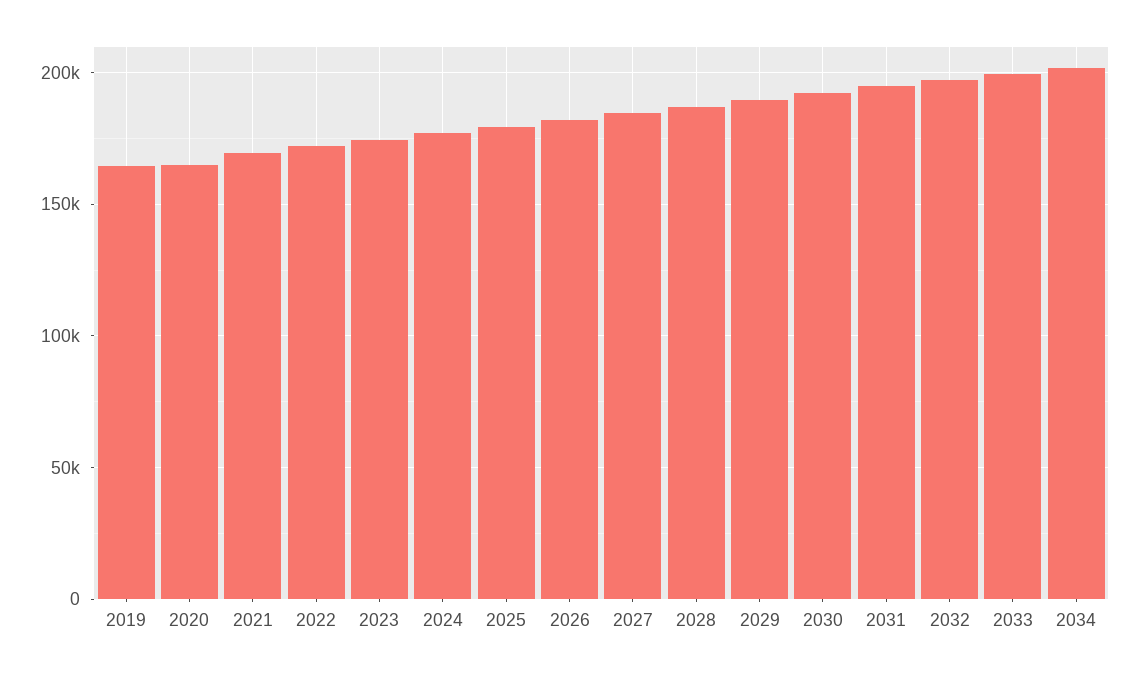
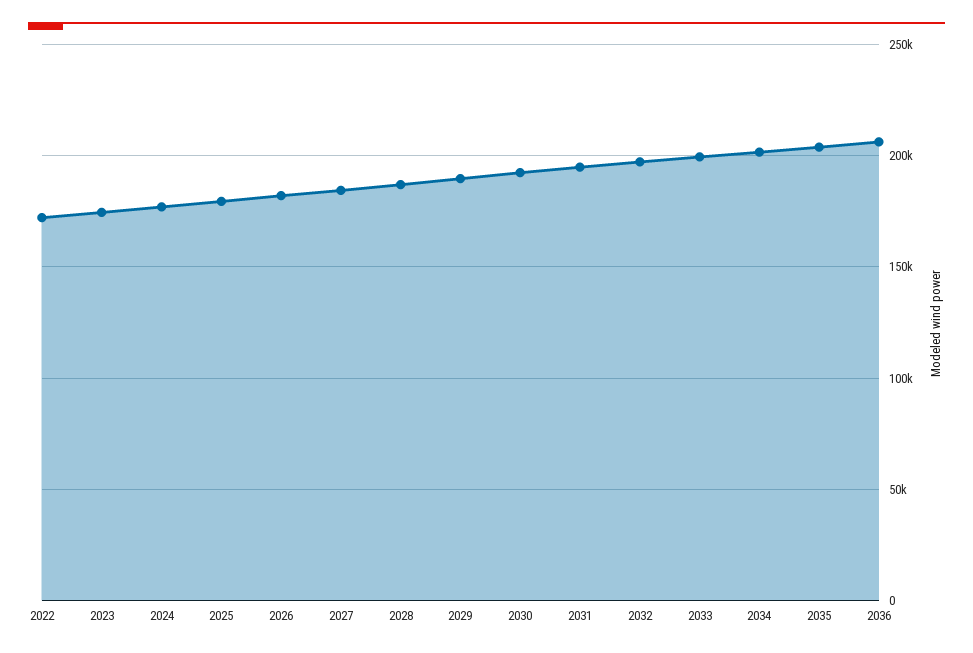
2019: 165000 -> none
2020: 165000 -> none
2021: 170000 -> none
2035: none -> 205000
2036: none -> 205000

